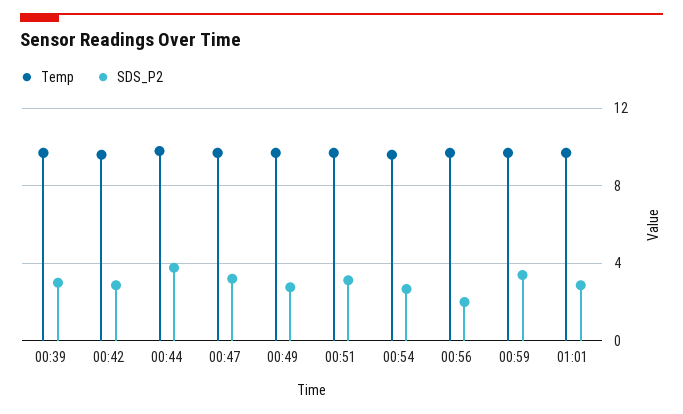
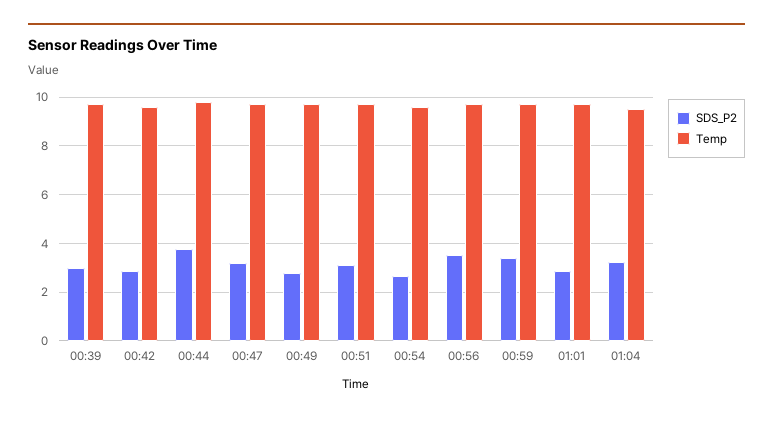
SDS_P2, 00:56: 2 -> 3.5
SDS_P2, 01:04: none -> 3.25
Temp, 01:04: none -> 9.5

